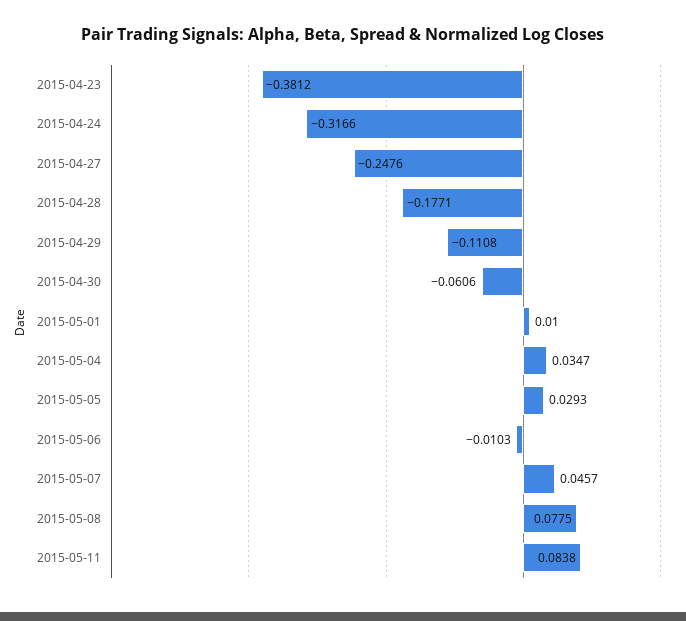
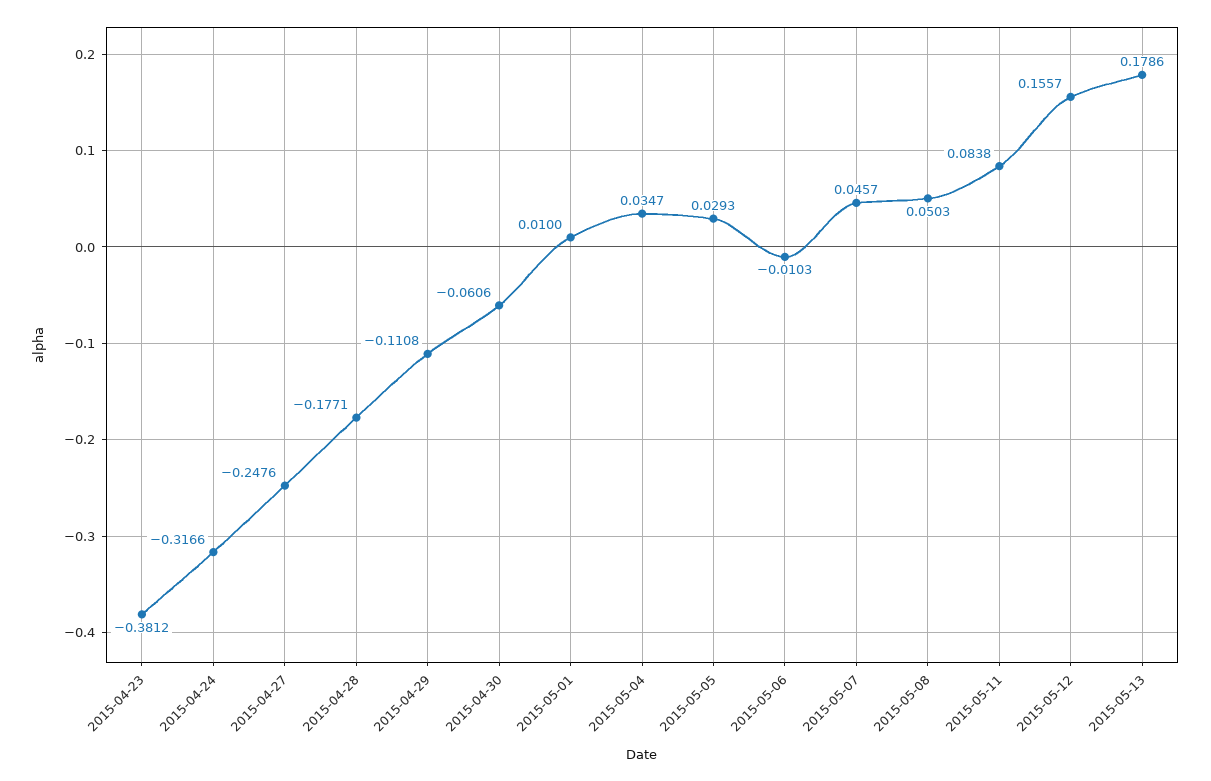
2015-05-08: 0.0775 -> 0.0503
2015-05-12: none -> 0.1557
2015-05-13: none -> 0.1786

